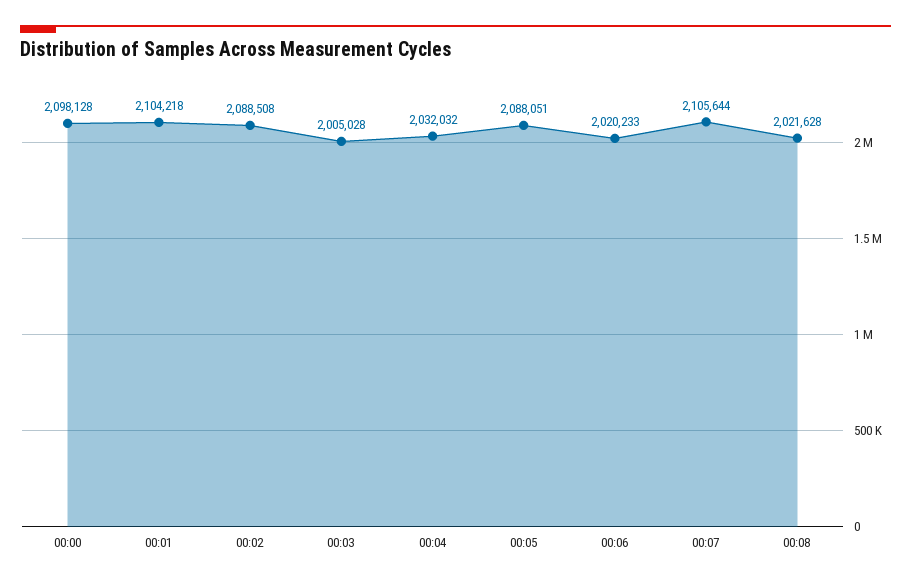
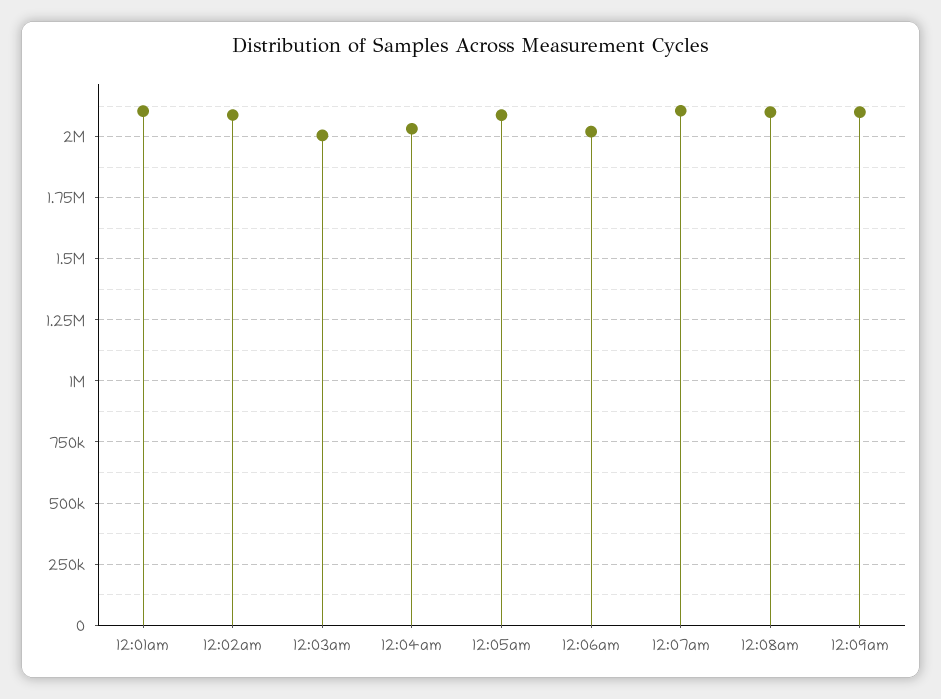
00:00: 2098128 -> none
00:08: 2021628 -> 2100000
12:09am: none -> 2100000

